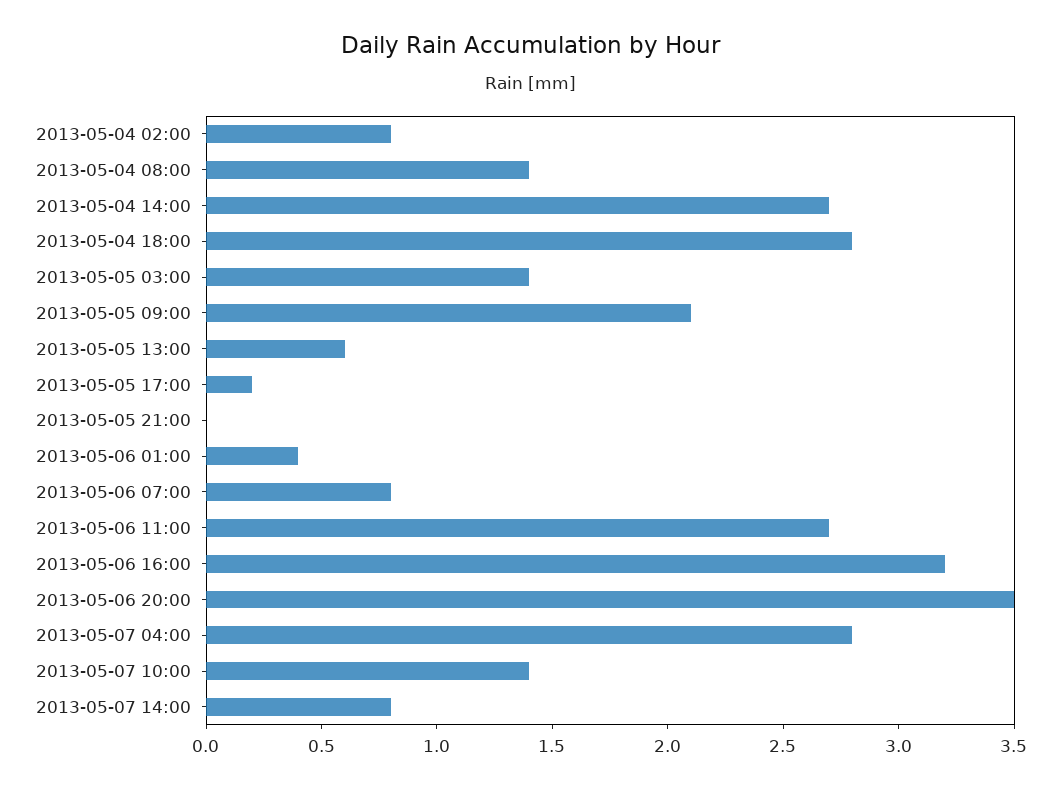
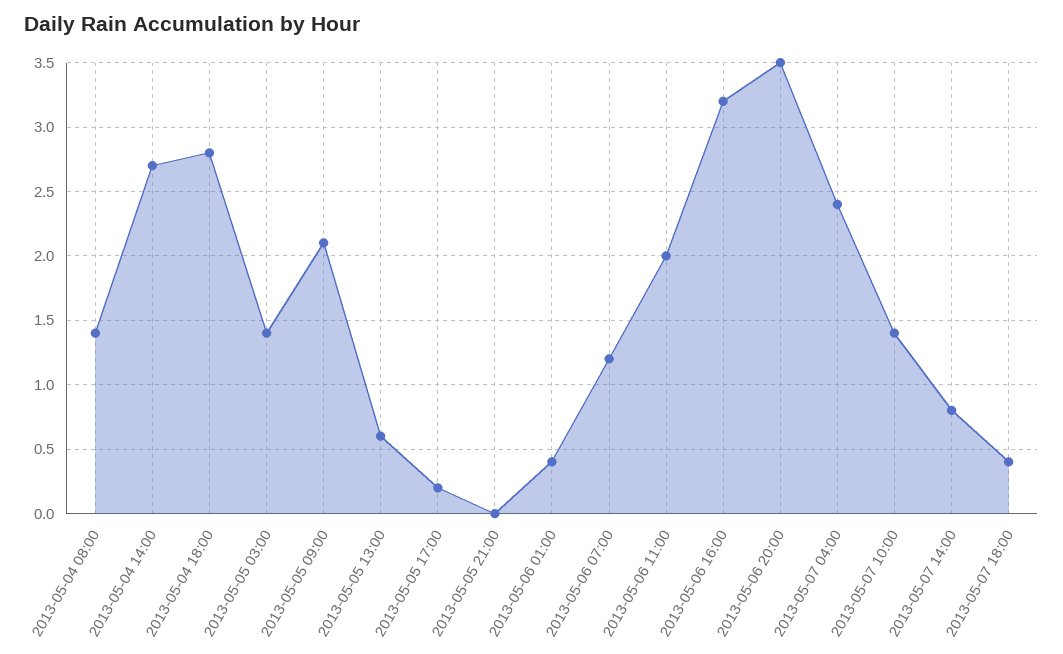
2013-05-04 02:00: 0.8 -> none
2013-05-06 07:00: 0.8 -> 1.2
2013-05-06 11:00: 2.7 -> 2
2013-05-07 04:00: 2.8 -> 2.4
2013-05-07 18:00: none -> 0.4

